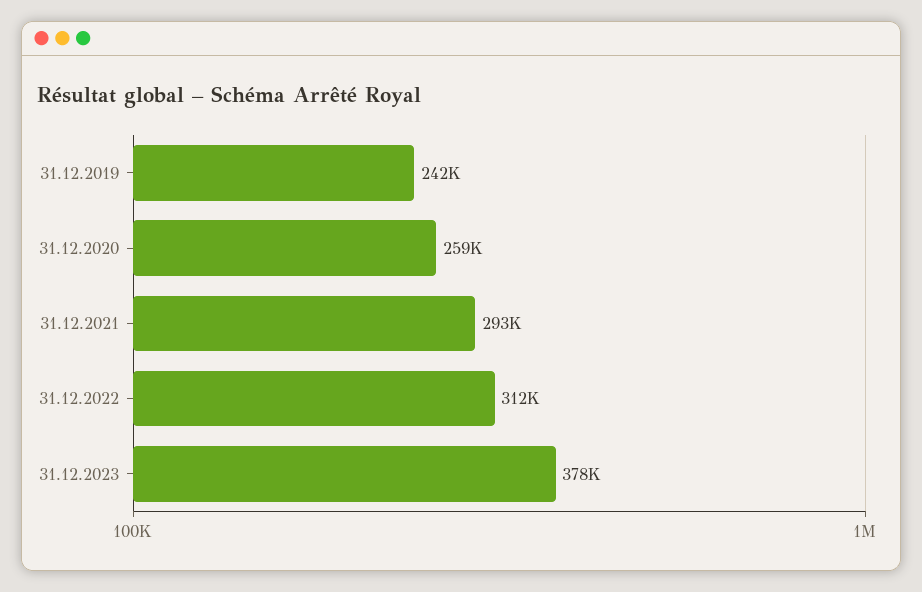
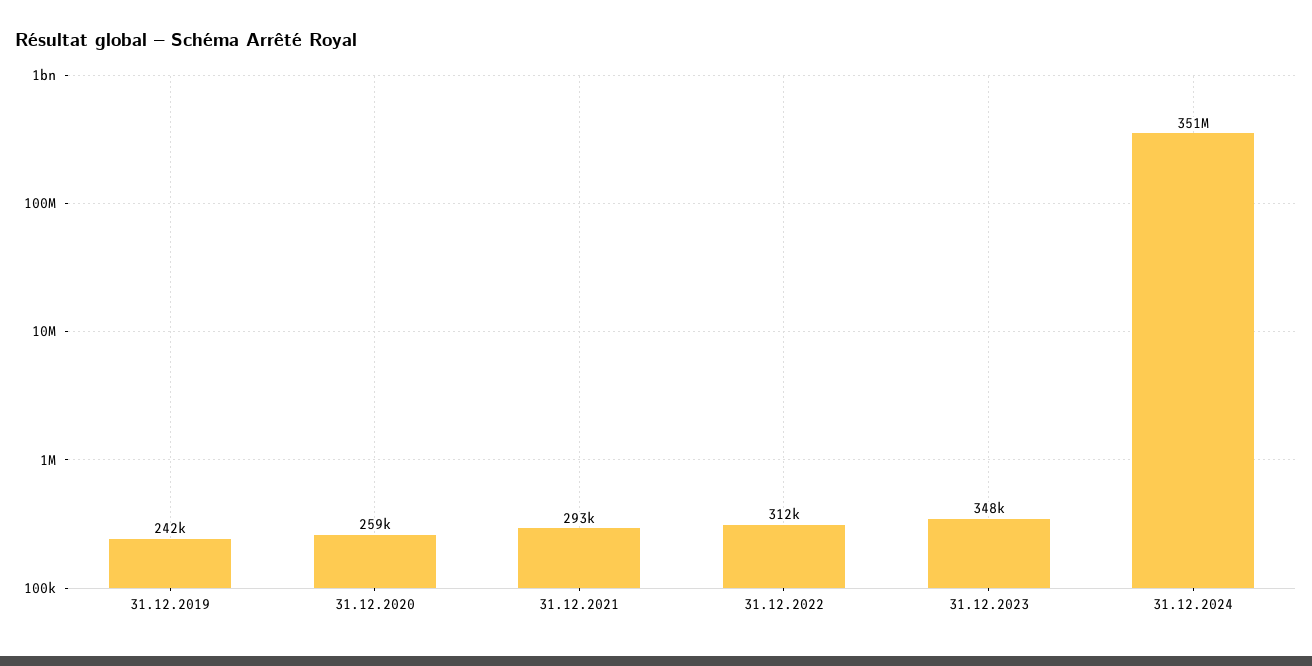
31.12.2023: 378000 -> 348000
31.12.2024: none -> 351000000

